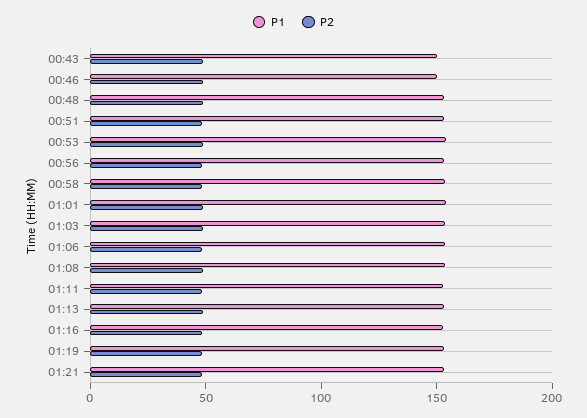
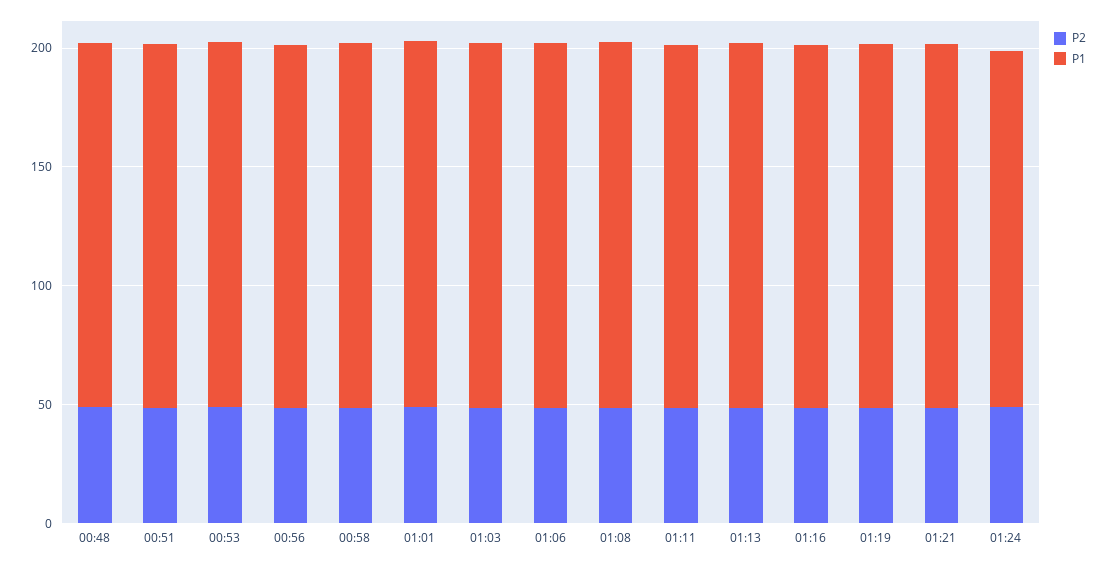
P1, 00:43: 150 -> none
P2, 00:43: 50 -> none
P1, 00:46: 150 -> none
P2, 00:46: 50 -> none
P2, 01:24: none -> 50
P1, 01:24: none -> 150

